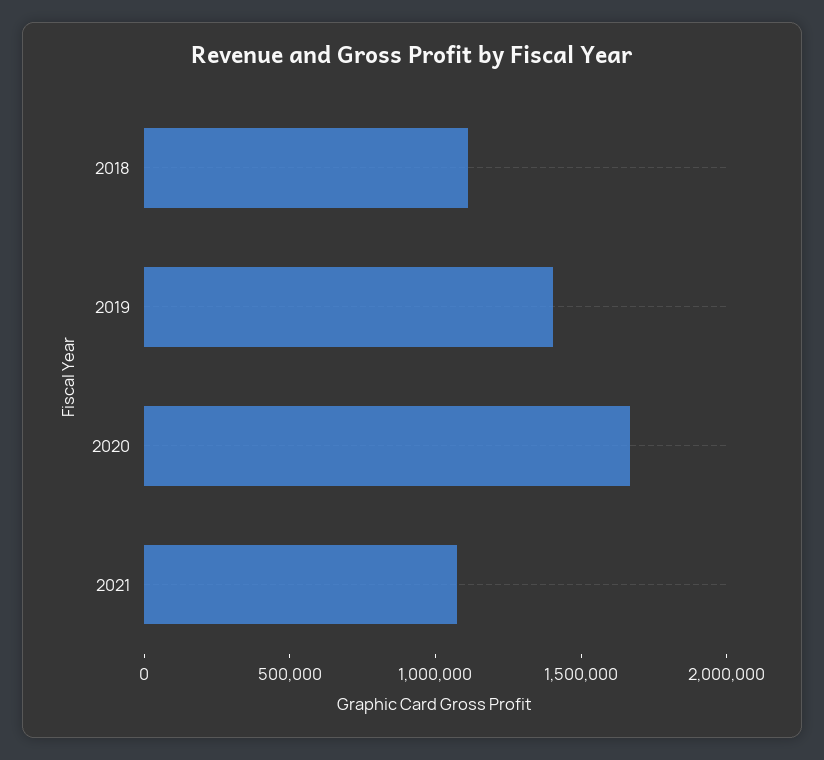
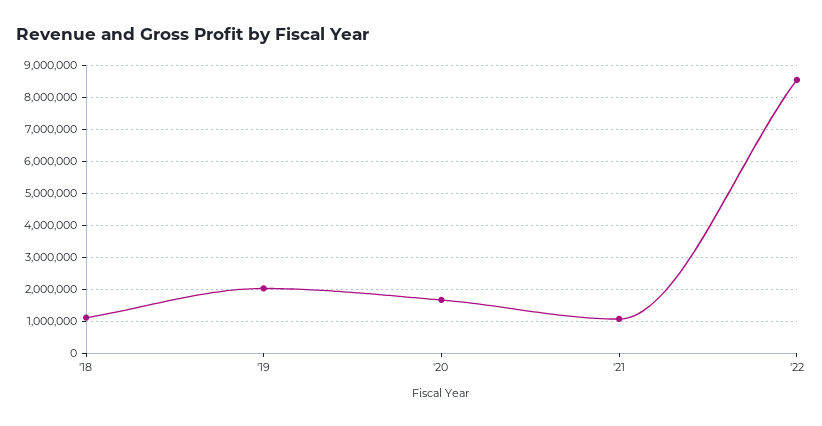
2019: 1400000 -> 2000000
'22: none -> 8600000

